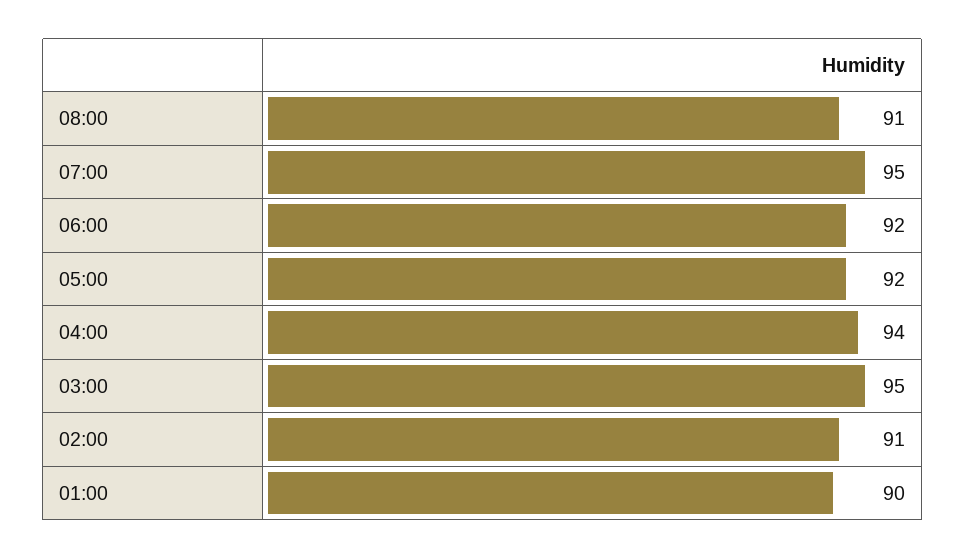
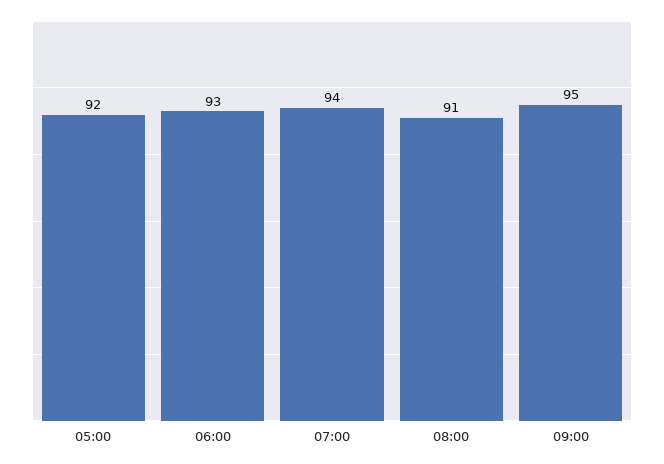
07:00: 95 -> 94
06:00: 92 -> 93
04:00: 94 -> none
03:00: 95 -> none
02:00: 91 -> none
01:00: 90 -> none
09:00: none -> 95

